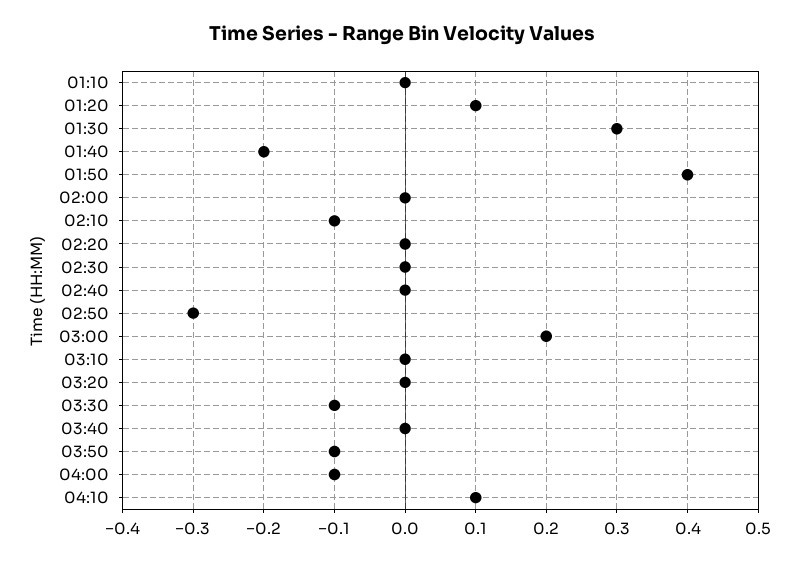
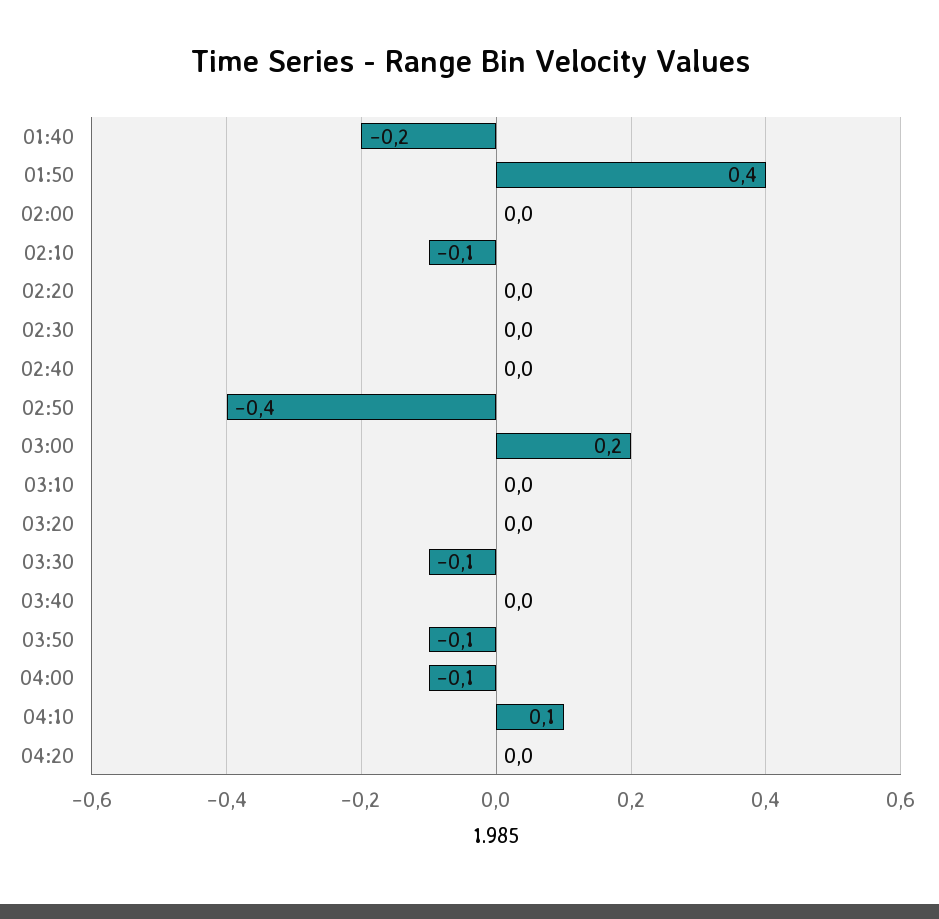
01:10: 0 -> none
01:20: 0.1 -> none
01:30: 0.3 -> none
02:50: -0.3 -> -0.4
04:20: none -> 0

